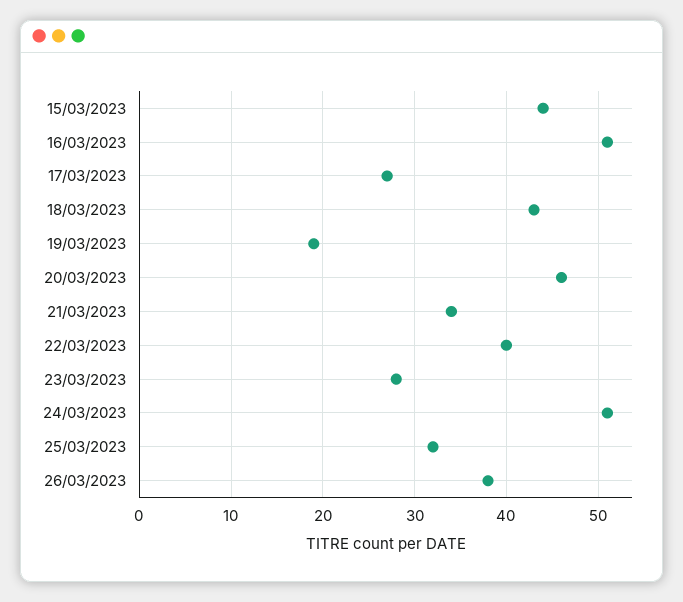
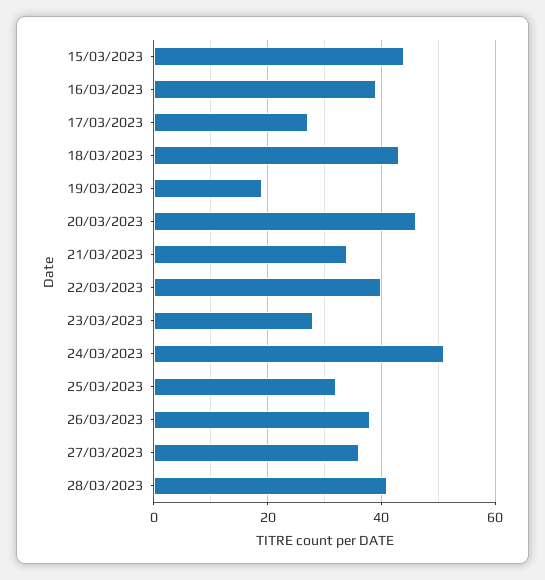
16/03/2023: 51 -> 40
27/03/2023: none -> 35
28/03/2023: none -> 40

